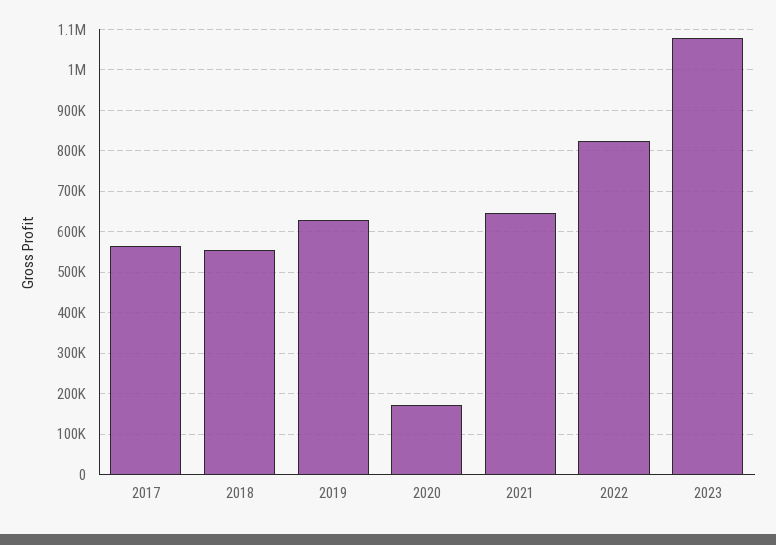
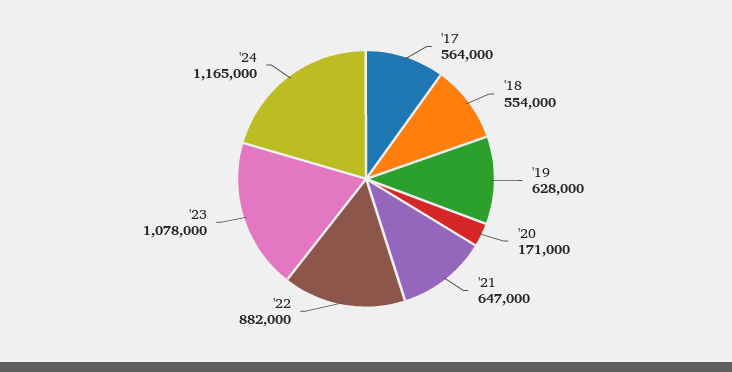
2022: 820000 -> 882000
'24: none -> 1165000

